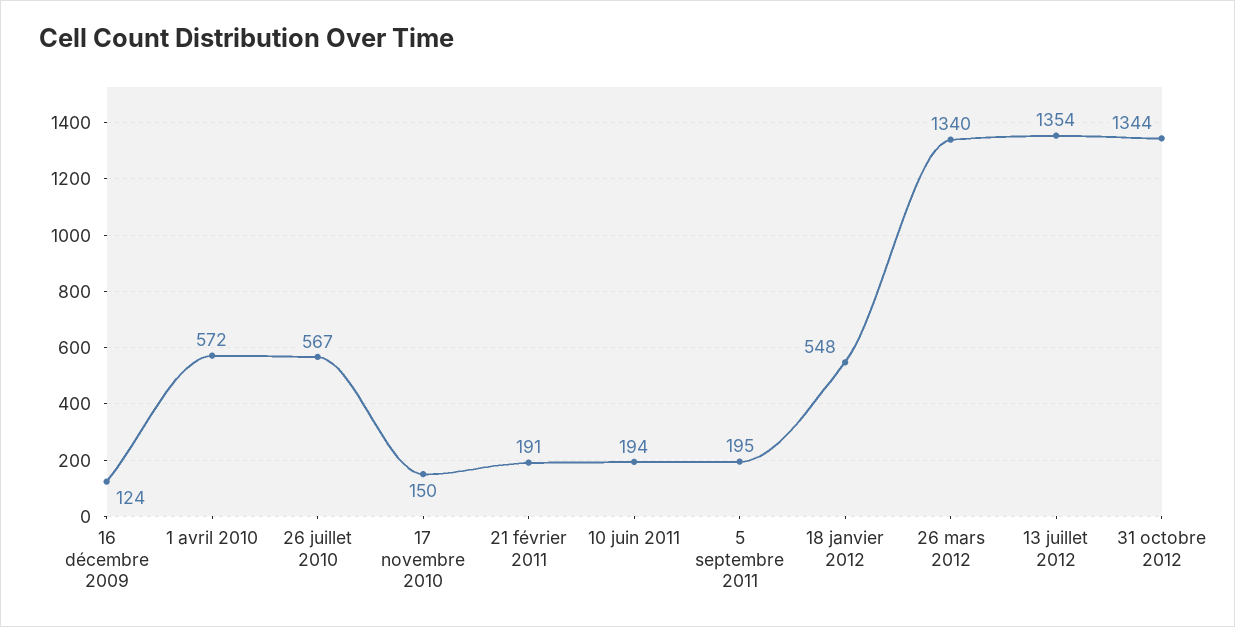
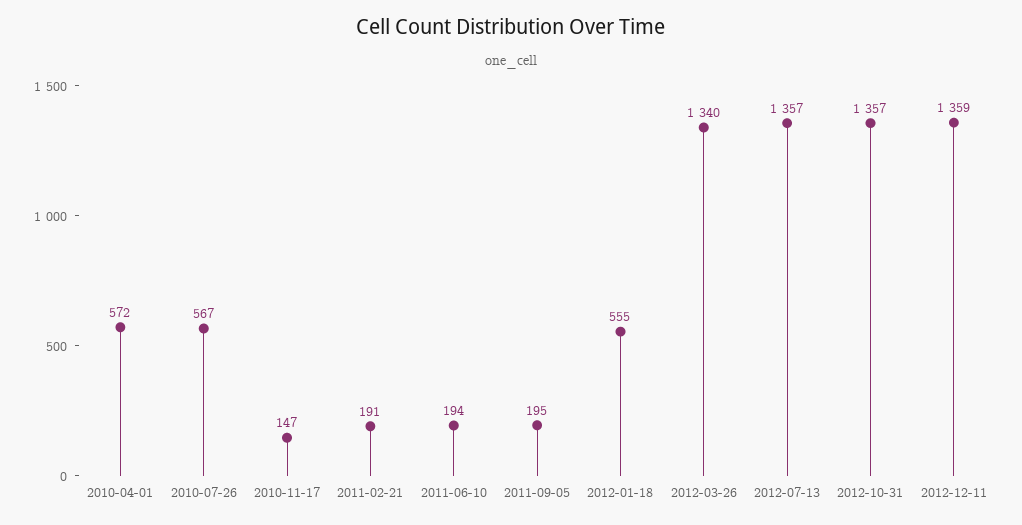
16 décembre 2009: 124 -> none
17 novembre 2010: 150 -> 147
18 janvier 2012: 548 -> 555
13 juillet 2012: 1354 -> 1357
31 octobre 2012: 1344 -> 1357
2012-12-11: none -> 1359

